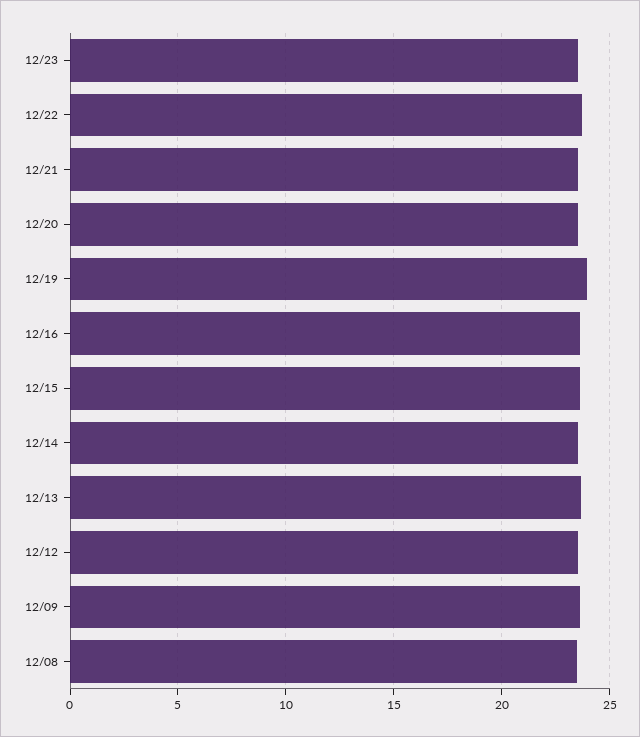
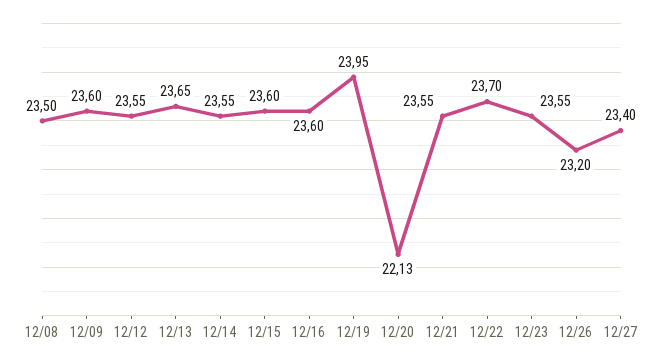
12/20: 23.5 -> 22.13
12/26: none -> 23.2
12/27: none -> 23.4

